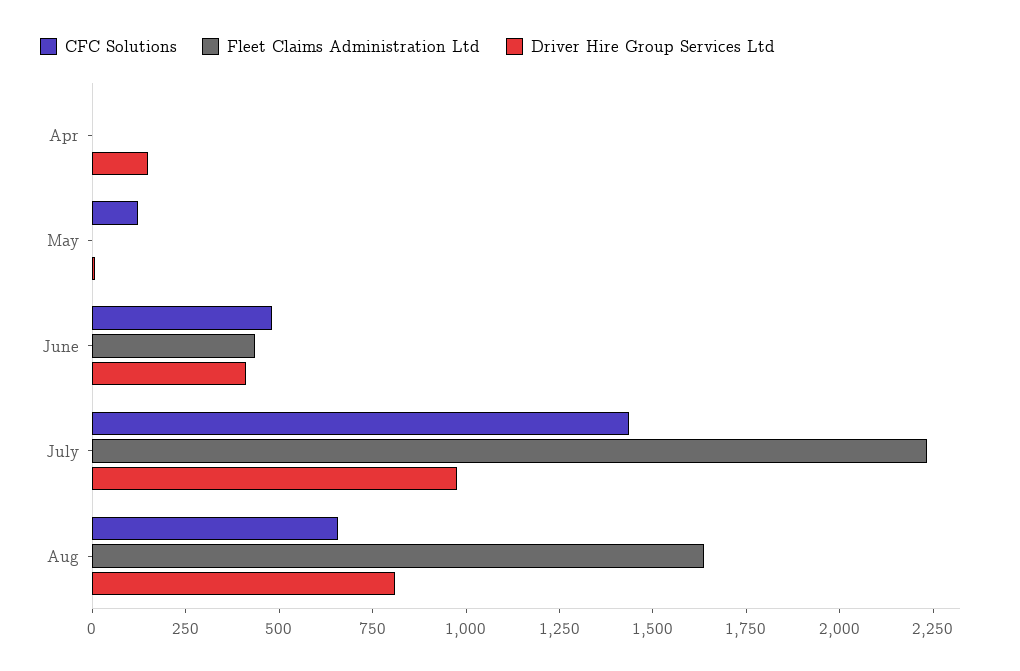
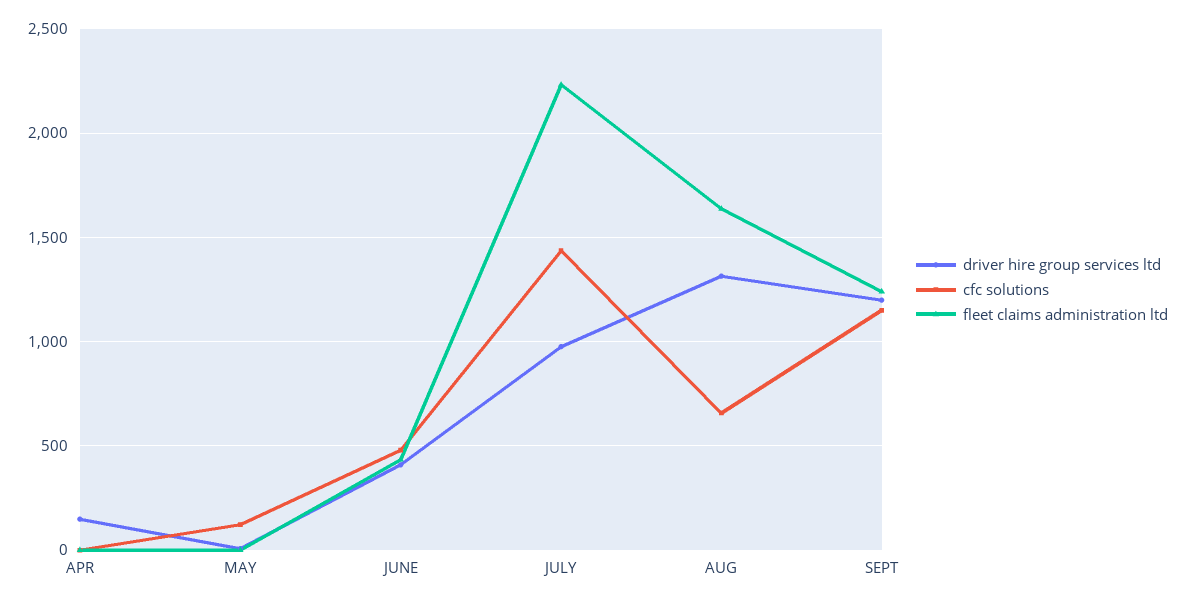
Driver Hire Group Services Ltd, Aug: 800 -> 1300
Driver Hire Group Services Ltd, SEPT: none -> 1200
CFC Solutions, SEPT: none -> 1150
Fleet Claims Administration Ltd, SEPT: none -> 1250

